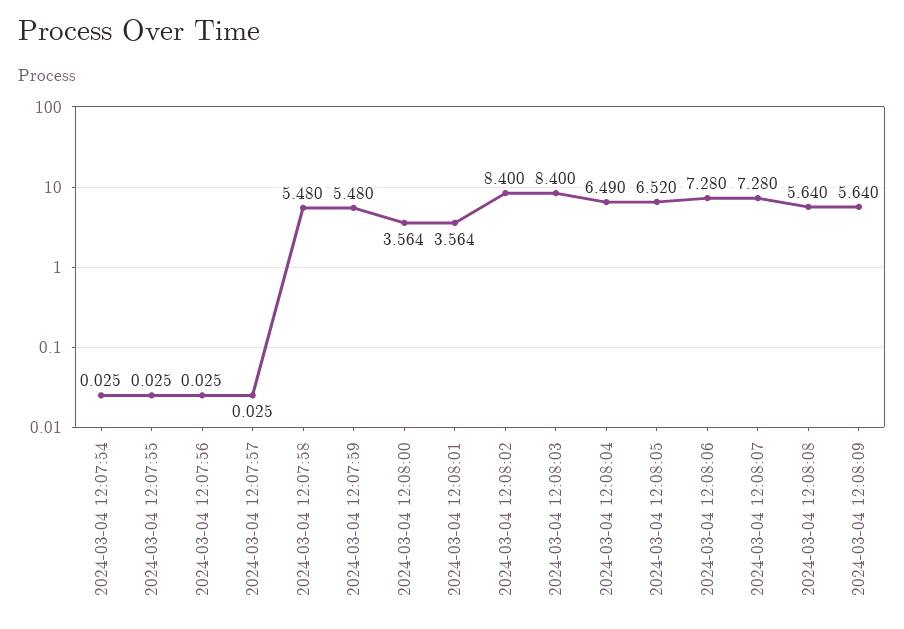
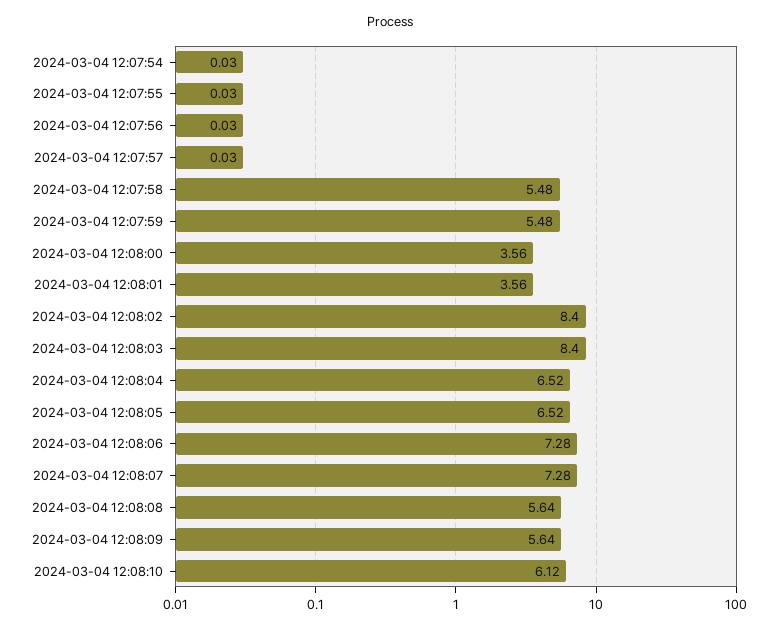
2024-03-04 12:08:04: 6.49 -> 6.52
2024-03-04 12:08:10: none -> 6.12

